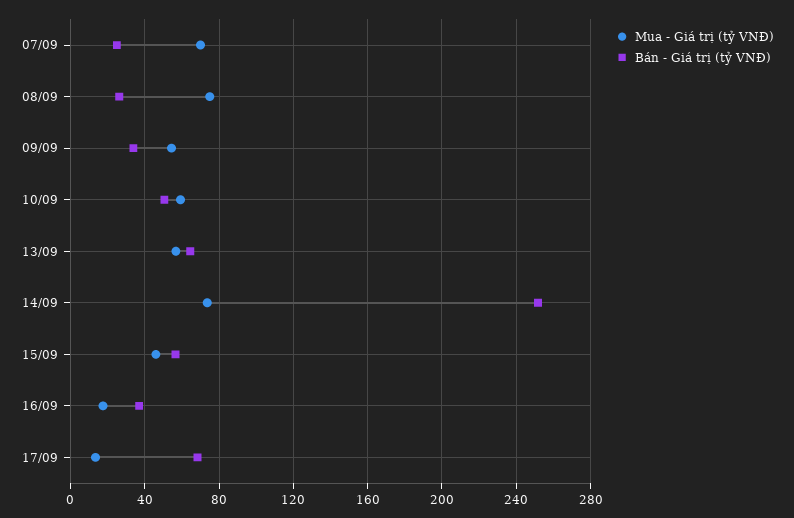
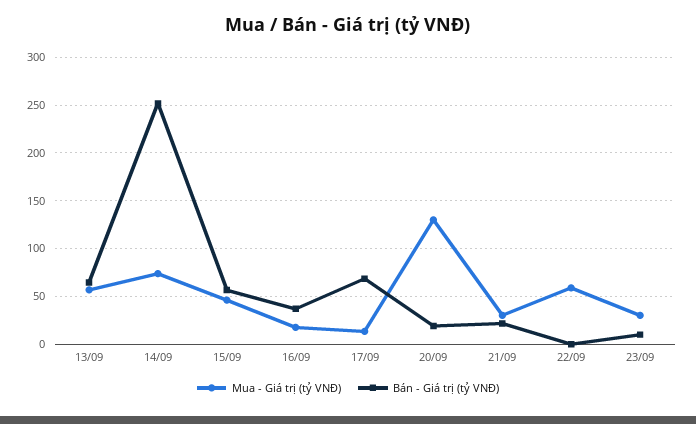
Mua - Giá trị (tỷ VNĐ), 07/09: 70 -> none
Bán - Giá trị (tỷ VNĐ), 07/09: 25 -> none
Mua - Giá trị (tỷ VNĐ), 08/09: 75 -> none
Bán - Giá trị (tỷ VNĐ), 08/09: 25 -> none
Mua - Giá trị (tỷ VNĐ), 09/09: 55 -> none
Bán - Giá trị (tỷ VNĐ), 09/09: 35 -> none
Mua - Giá trị (tỷ VNĐ), 10/09: 60 -> none
Bán - Giá trị (tỷ VNĐ), 10/09: 50 -> none
Mua - Giá trị (tỷ VNĐ), 20/09: none -> 130
Bán - Giá trị (tỷ VNĐ), 20/09: none -> 20
Mua - Giá trị (tỷ VNĐ), 21/09: none -> 30
Bán - Giá trị (tỷ VNĐ), 21/09: none -> 20
Mua - Giá trị (tỷ VNĐ), 22/09: none -> 60
Bán - Giá trị (tỷ VNĐ), 22/09: none -> 0
Mua - Giá trị (tỷ VNĐ), 23/09: none -> 30
Bán - Giá trị (tỷ VNĐ), 23/09: none -> 10

